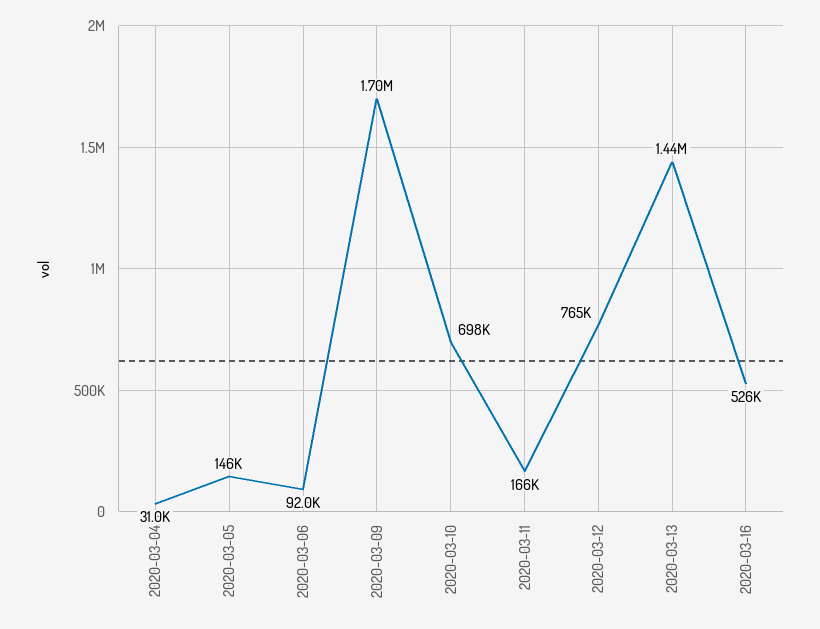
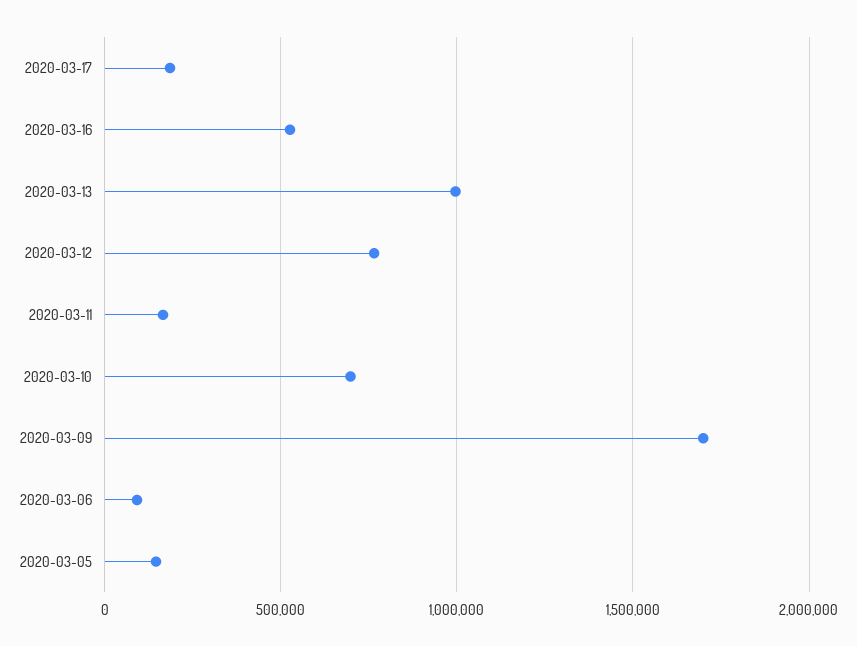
2020-03-04: 31000 -> none
2020-03-13: 1440000 -> 1000000
2020-03-17: none -> 200000

